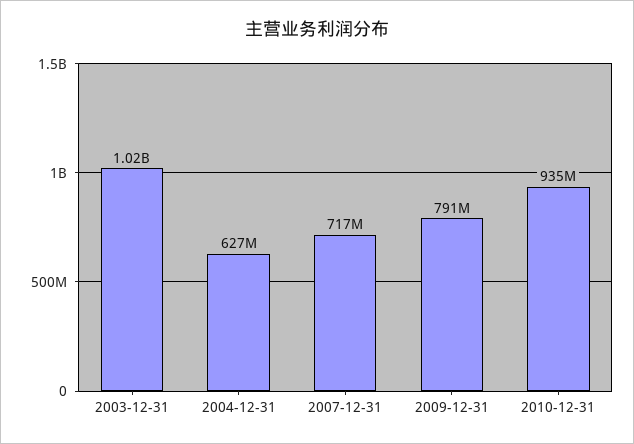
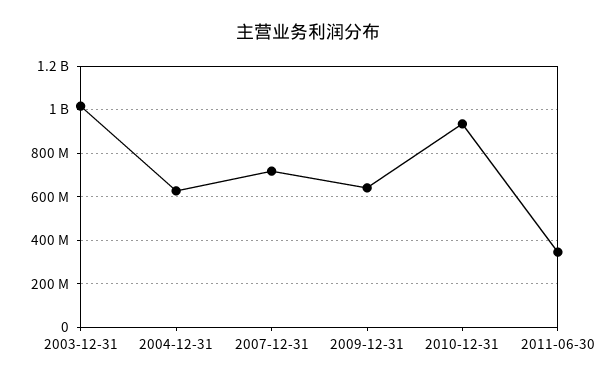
2009-12-31: 791000000 -> 650000000
2011-06-30: none -> 350000000

